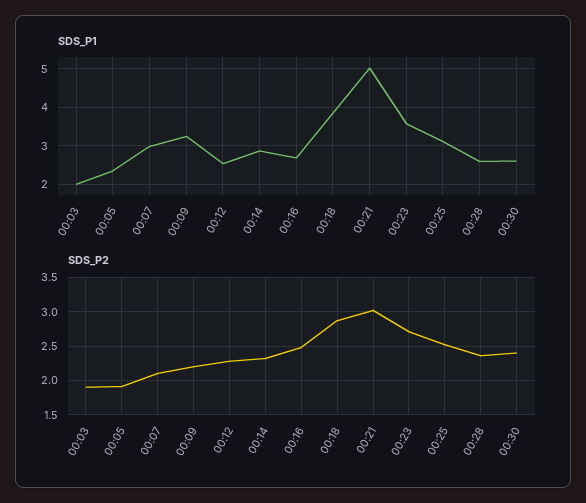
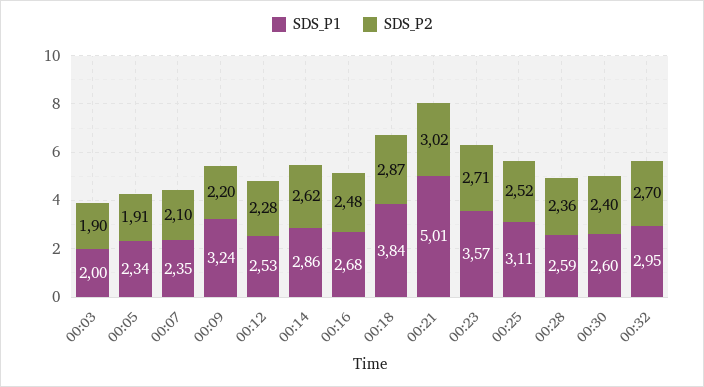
SDS_P1, 00:07: 3 -> 2.35
SDS_P2, 00:14: 2.3 -> 2.62
SDS_P1, 00:32: none -> 2.95
SDS_P2, 00:32: none -> 2.7

